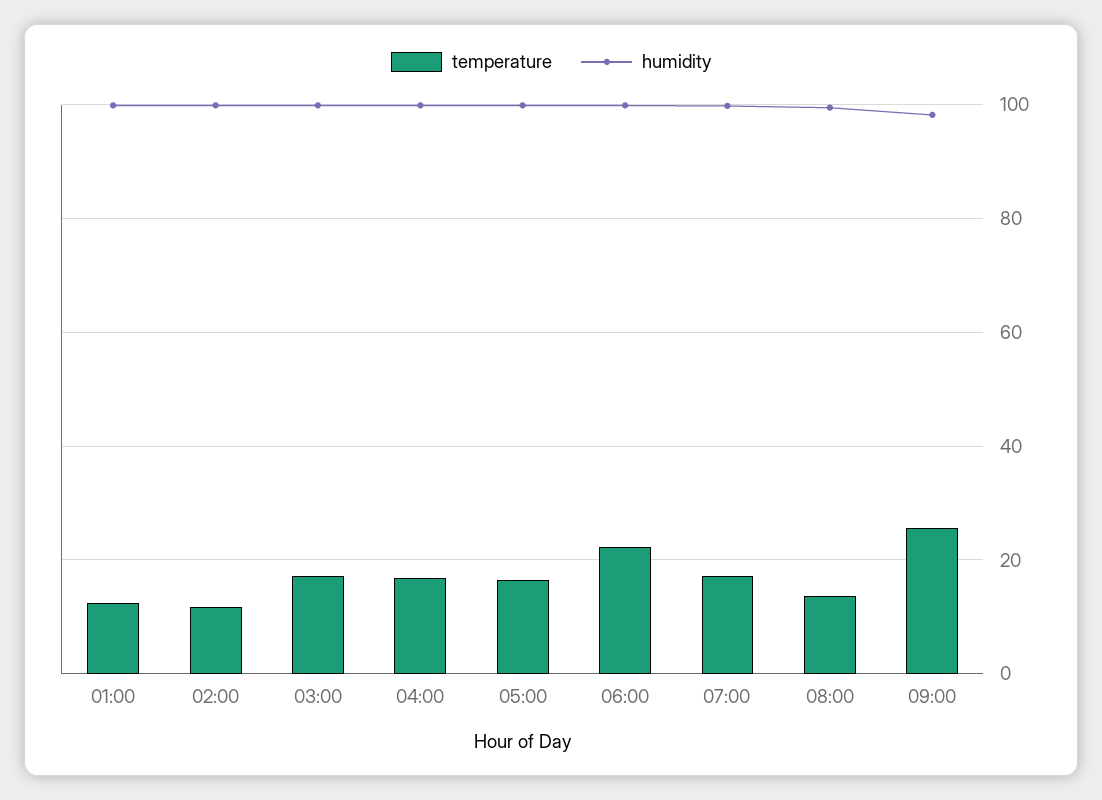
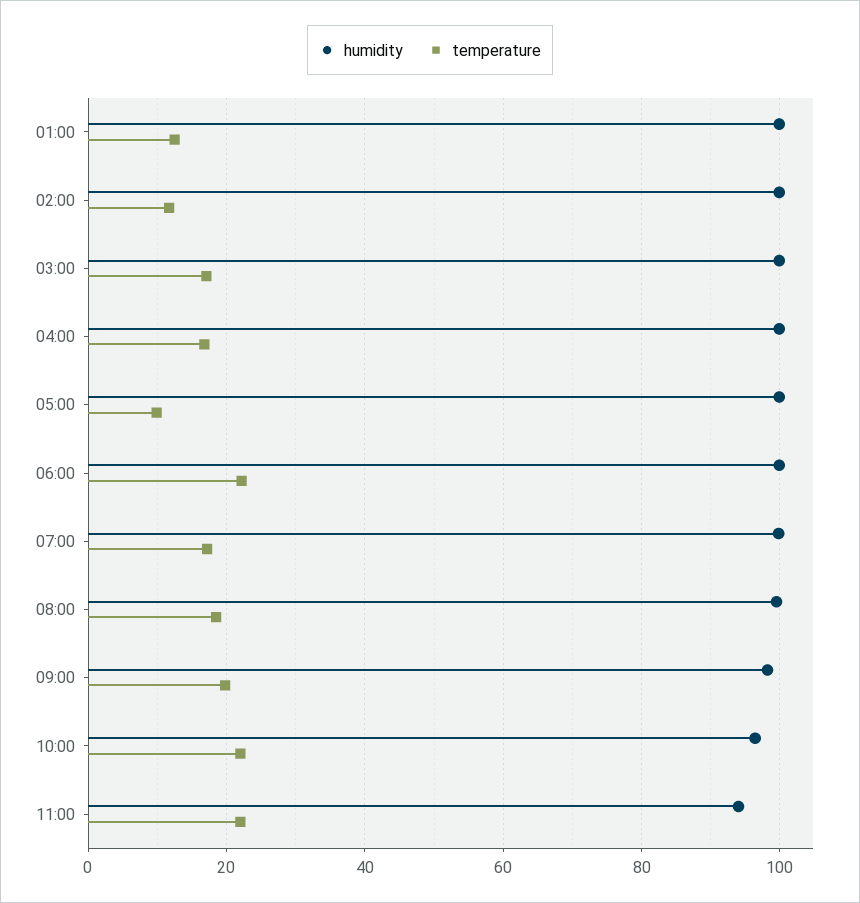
temperature, 05:00: 16 -> 10
temperature, 08:00: 14 -> 18
temperature, 09:00: 26 -> 20
humidity, 10:00: none -> 96
temperature, 10:00: none -> 22
humidity, 11:00: none -> 94
temperature, 11:00: none -> 22

